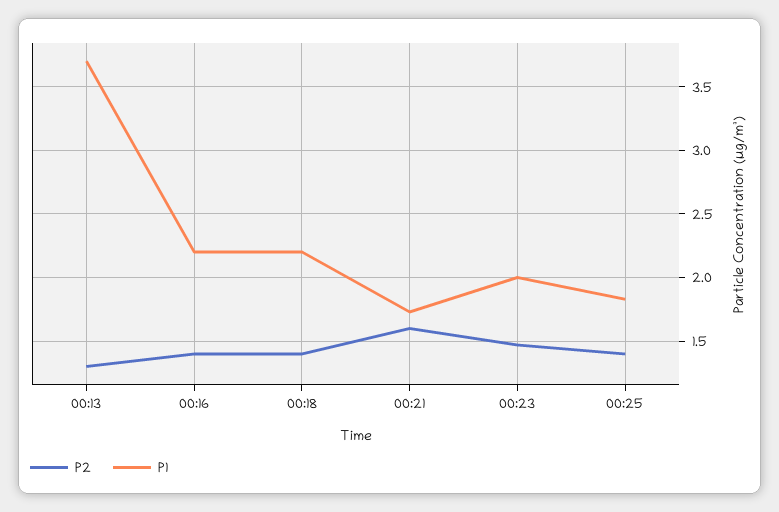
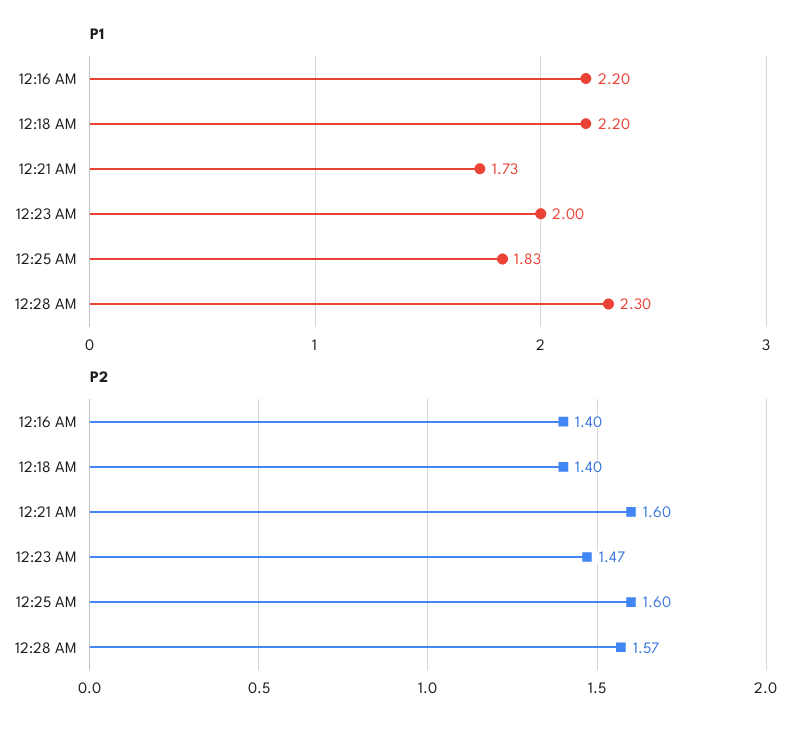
P2, 00:13: 1.3 -> none
P1, 00:13: 3.7 -> none
P2, 00:25: 1.4 -> 1.6
P1, 12:28 AM: none -> 2.3
P2, 12:28 AM: none -> 1.57

